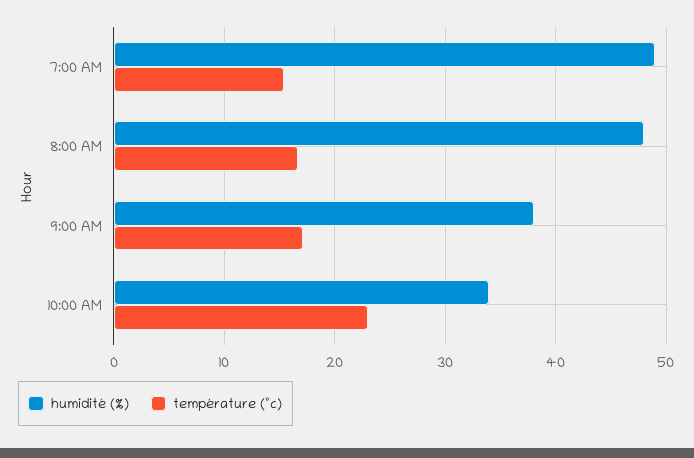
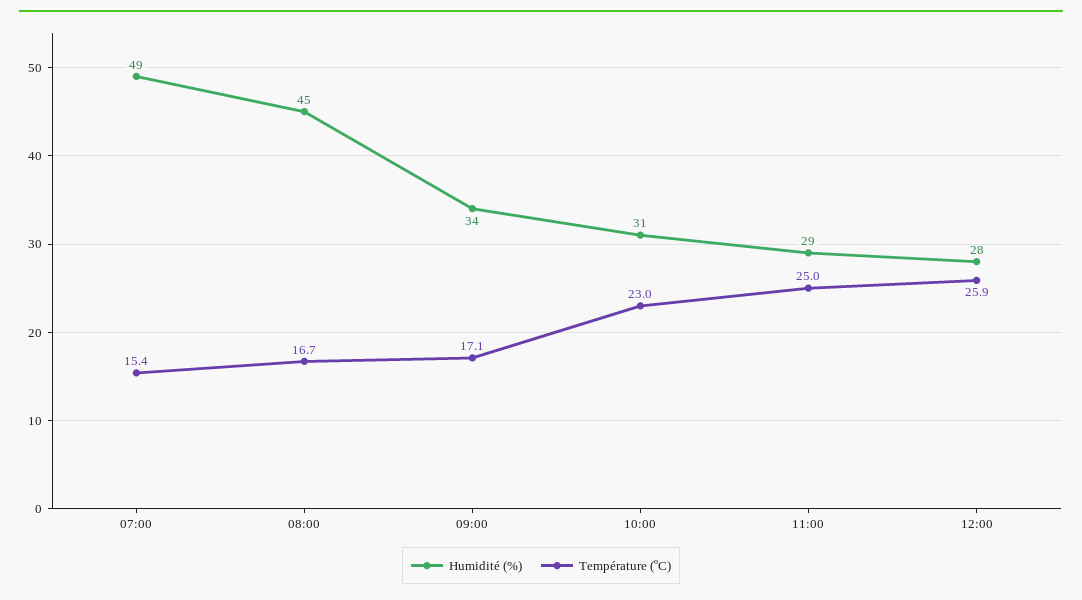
humidité (%), 8:00 AM: 48 -> 45
humidité (%), 9:00 AM: 38 -> 34
humidité (%), 10:00 AM: 34 -> 31
humidité (%), 11:00: none -> 29
température (ºc), 11:00: none -> 25
humidité (%), 12:00: none -> 28
température (ºc), 12:00: none -> 25.9

